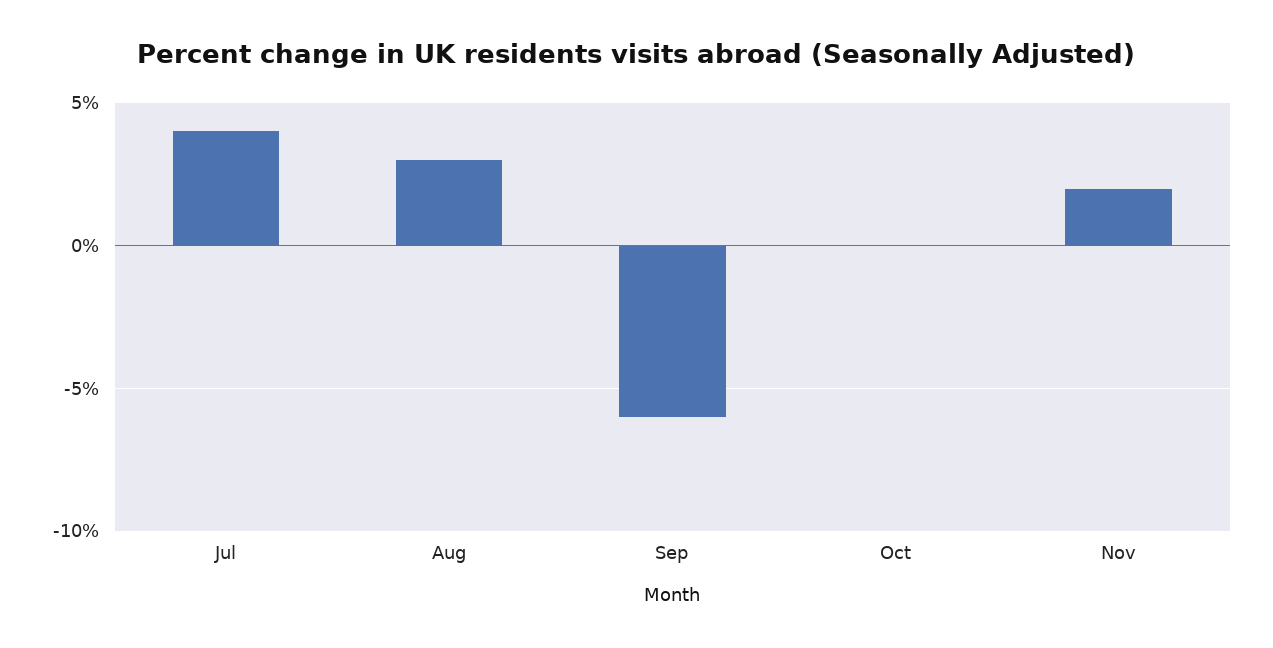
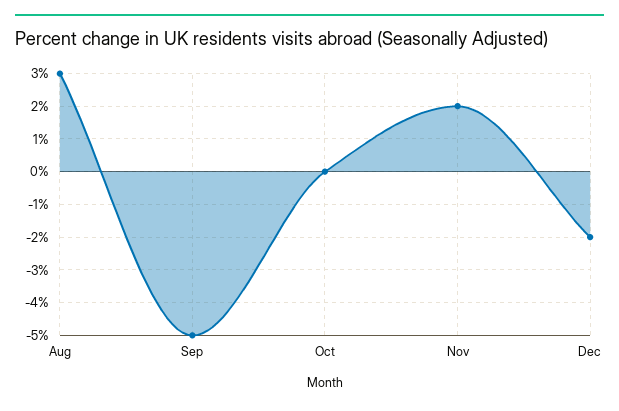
Jul: 4 -> none
Sep: -6 -> -5
Dec: none -> -2

